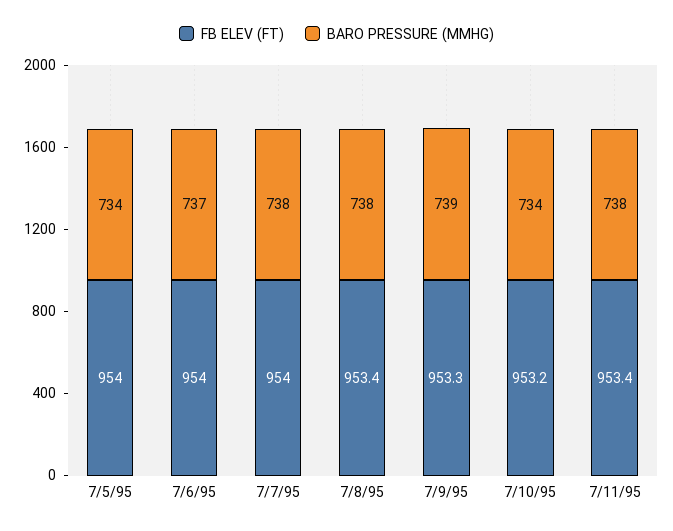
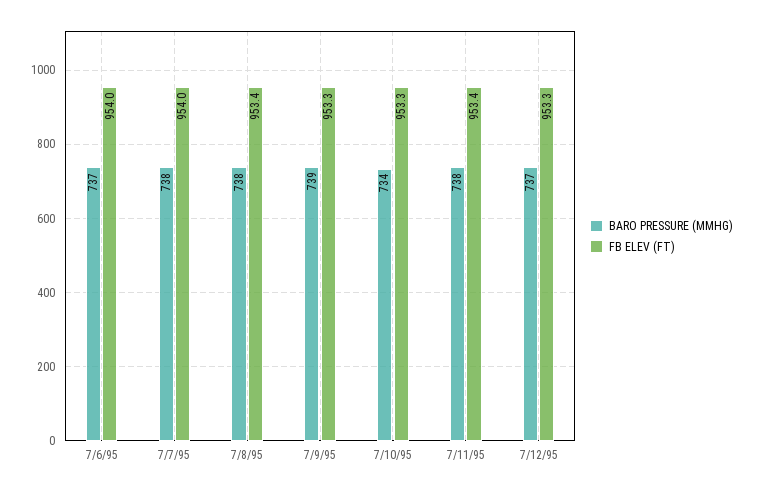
FB ELEV (FT), 7/5/95: 954 -> none
BARO PRESSURE (MMHG), 7/5/95: 734 -> none
FB ELEV (FT), 7/10/95: 953.2 -> 953.3
BARO PRESSURE (MMHG), 7/12/95: none -> 737
FB ELEV (FT), 7/12/95: none -> 953.3

